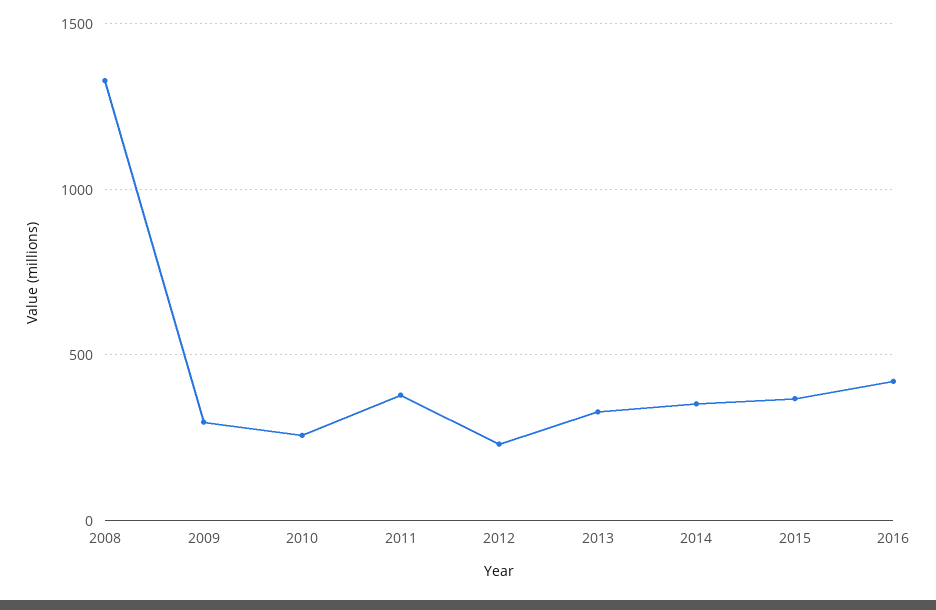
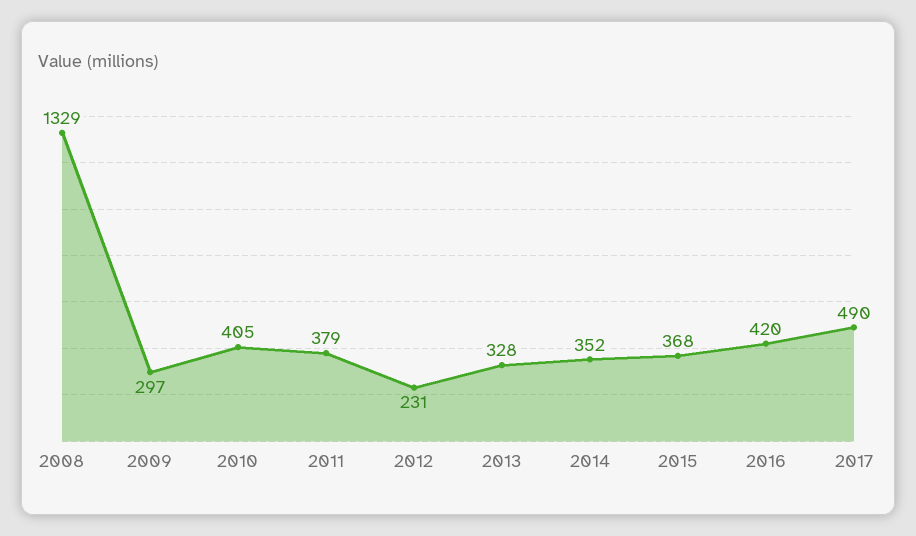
2010: 250 -> 405
2017: none -> 490

